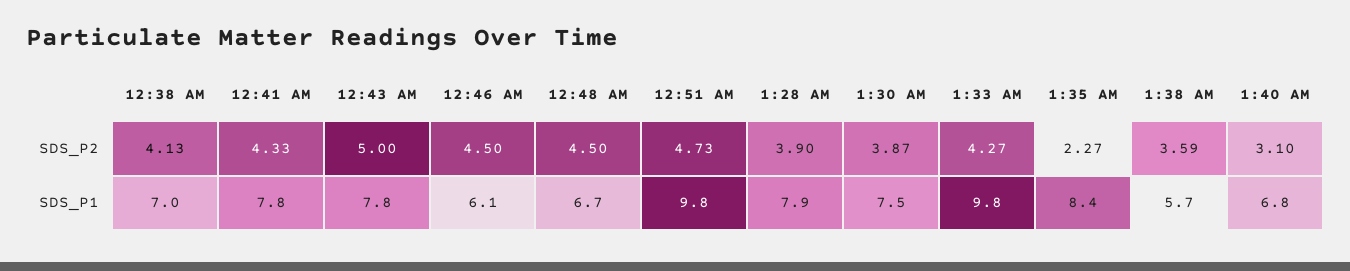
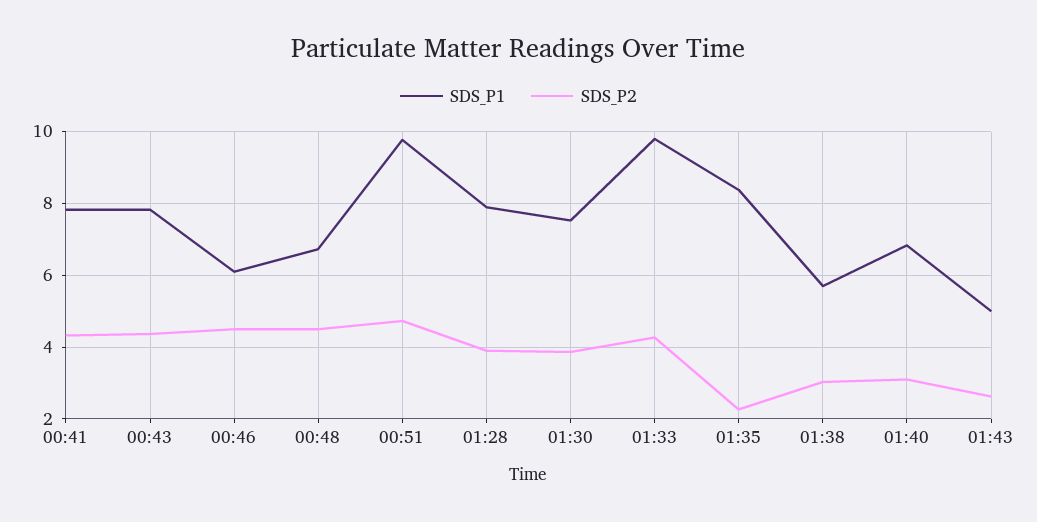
SDS_P2, 12:38 AM: 4.13 -> none
SDS_P2, 12:43 AM: 5 -> 4.4
SDS_P2, 1:38 AM: 3.59 -> 3
SDS_P1, 12:38 AM: 7 -> none
SDS_P1, 01:43: none -> 5
SDS_P2, 01:43: none -> 2.6

